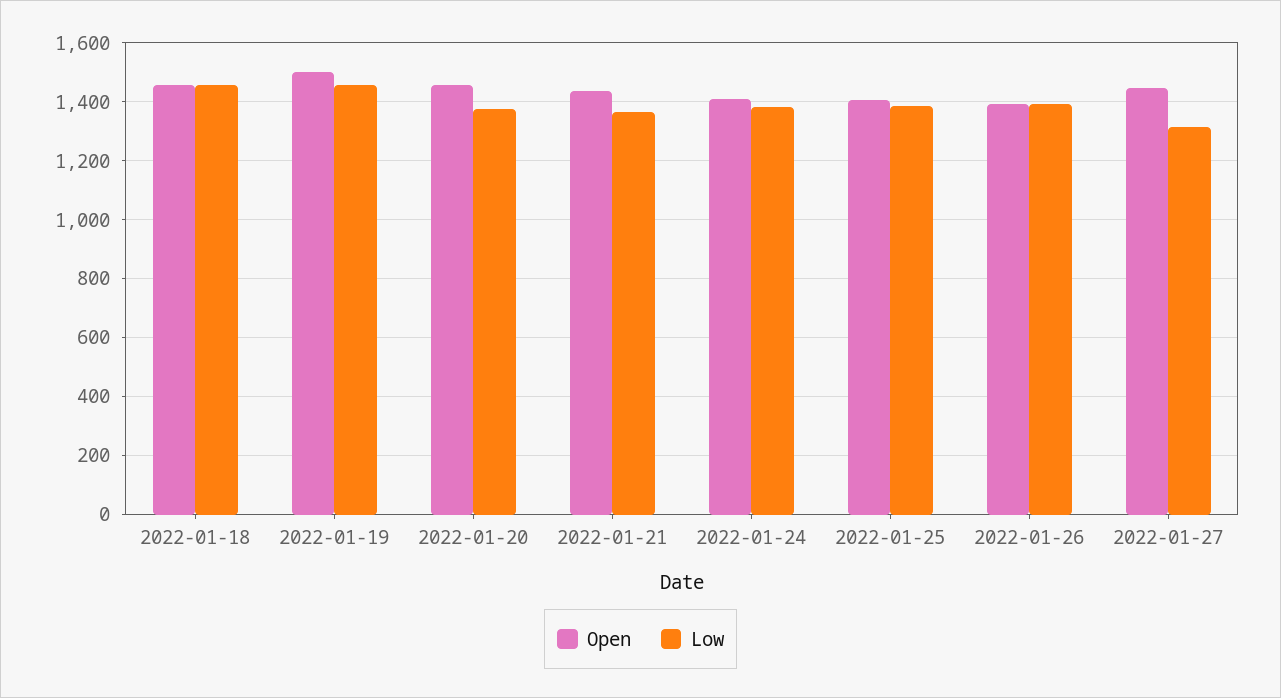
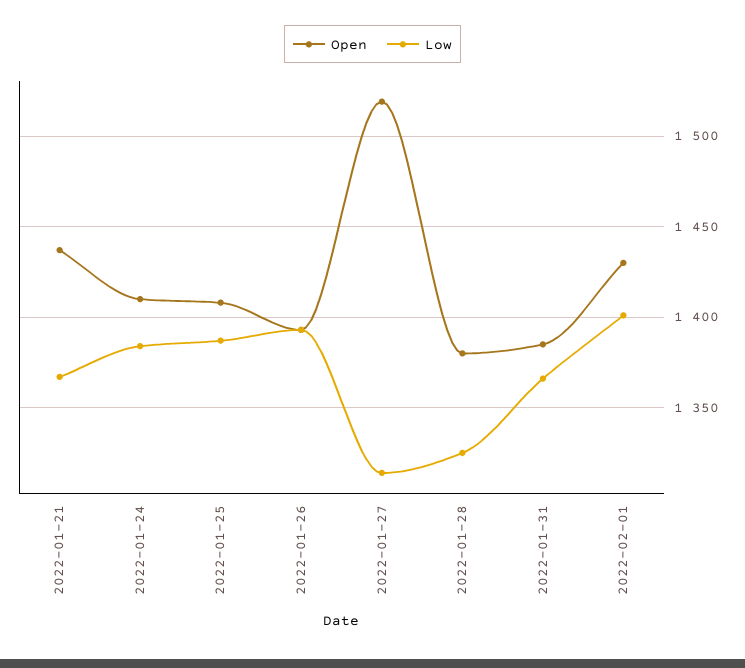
Open, 2022-01-18: 1450 -> none
Low, 2022-01-18: 1450 -> none
Open, 2022-01-19: 1500 -> none
Low, 2022-01-19: 1450 -> none
Open, 2022-01-20: 1450 -> none
Low, 2022-01-20: 1375 -> none
Open, 2022-01-27: 1450 -> 1520
Open, 2022-01-28: none -> 1380
Low, 2022-01-28: none -> 1325
Open, 2022-01-31: none -> 1385
Low, 2022-01-31: none -> 1365
Open, 2022-02-01: none -> 1430
Low, 2022-02-01: none -> 1400

